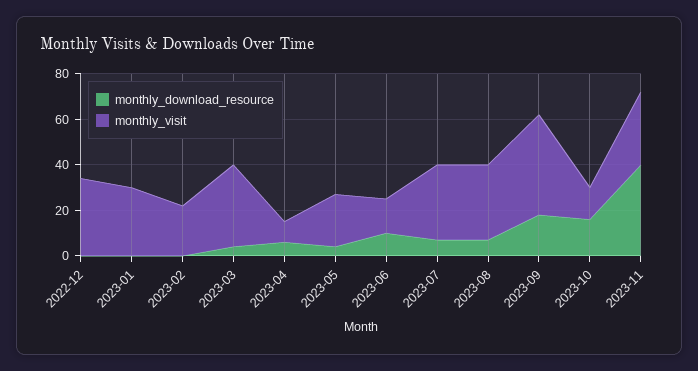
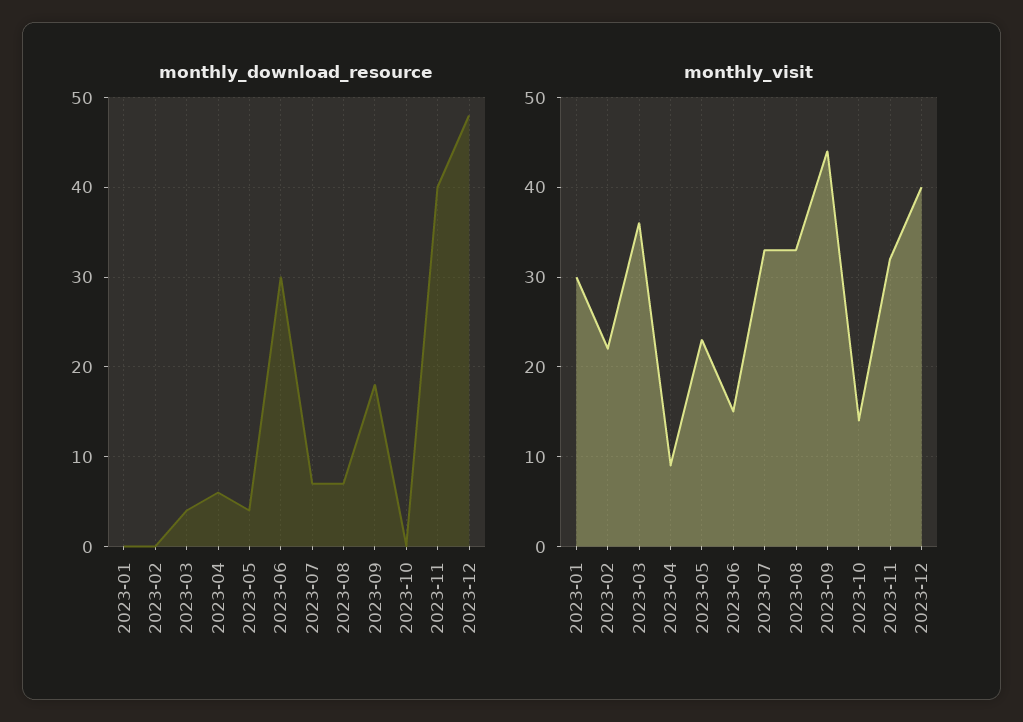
monthly_download_resource, 2022-12: 0 -> none
monthly_visit, 2022-12: 35 -> none
monthly_download_resource, 2023-06: 10 -> 30
monthly_download_resource, 2023-10: 15 -> 0
monthly_download_resource, 2023-12: none -> 48
monthly_visit, 2023-12: none -> 40

